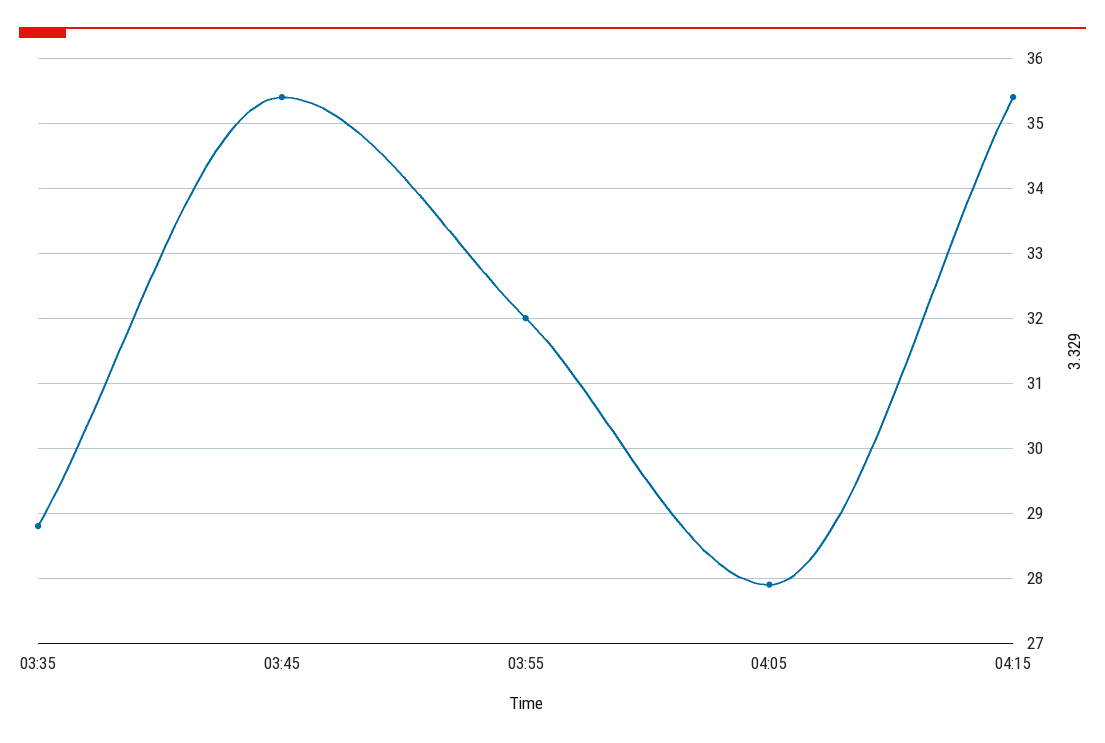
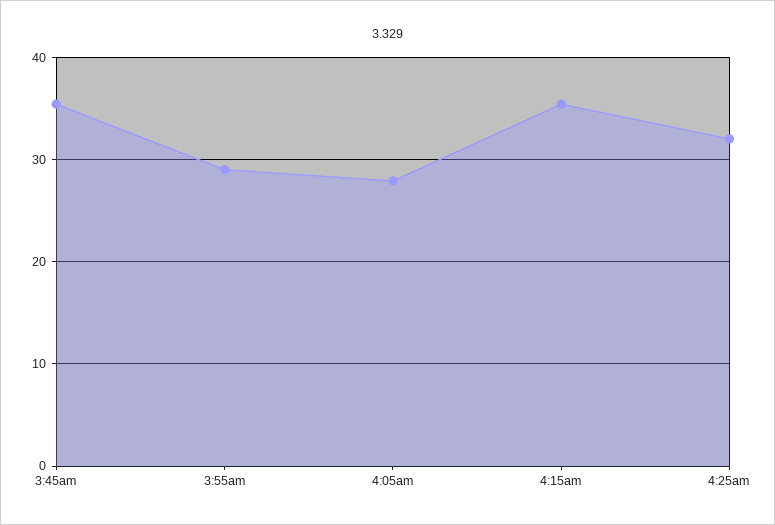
03:35: 28.8 -> none
03:55: 32 -> 29
4:25am: none -> 32

